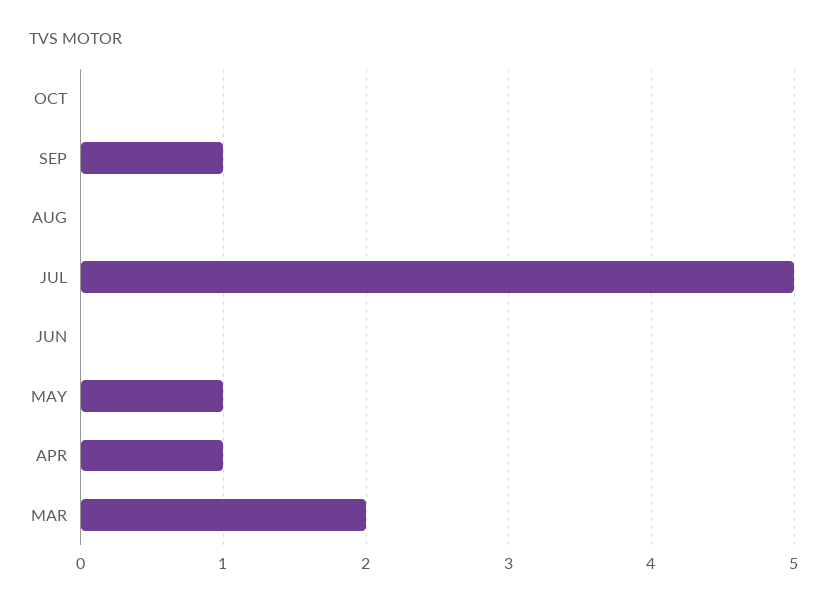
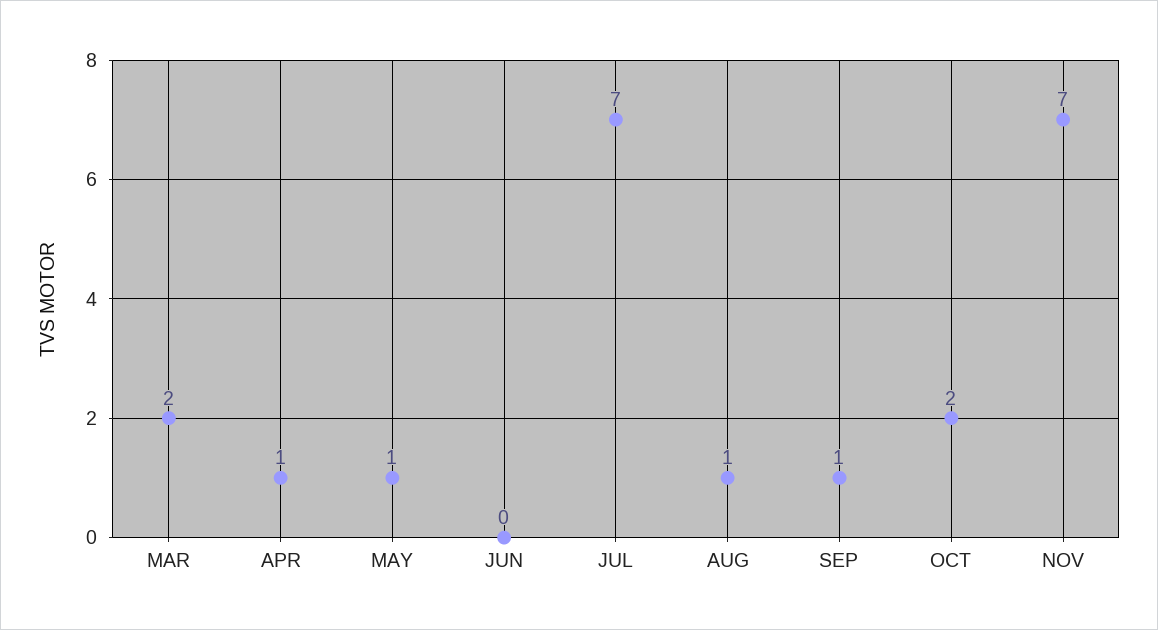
OCT: 0 -> 2
AUG: 0 -> 1
JUL: 5 -> 7
NOV: none -> 7

